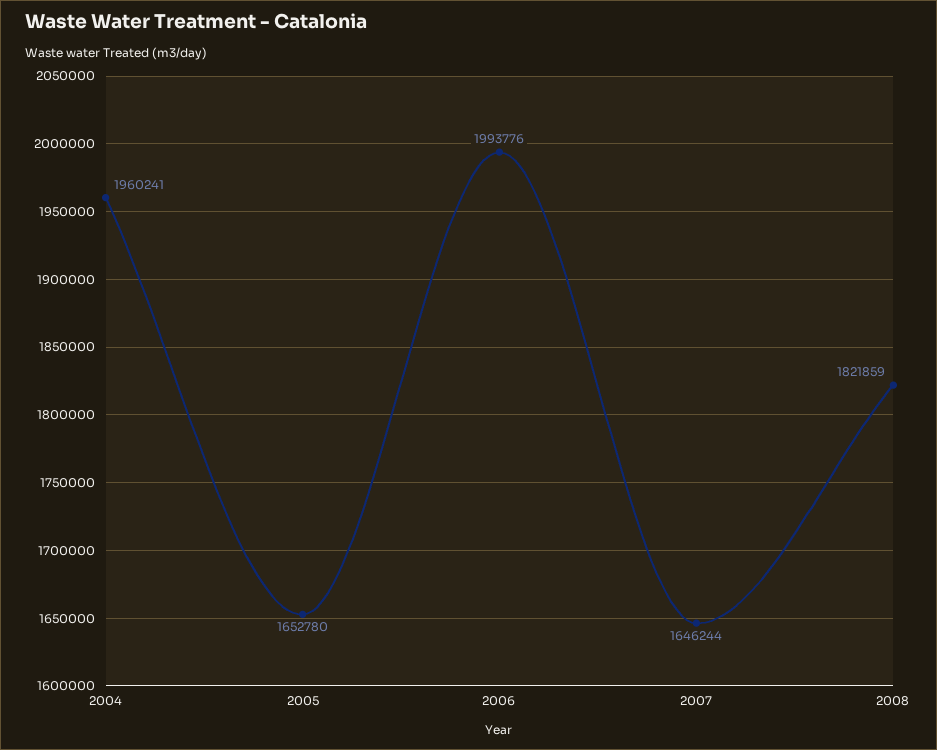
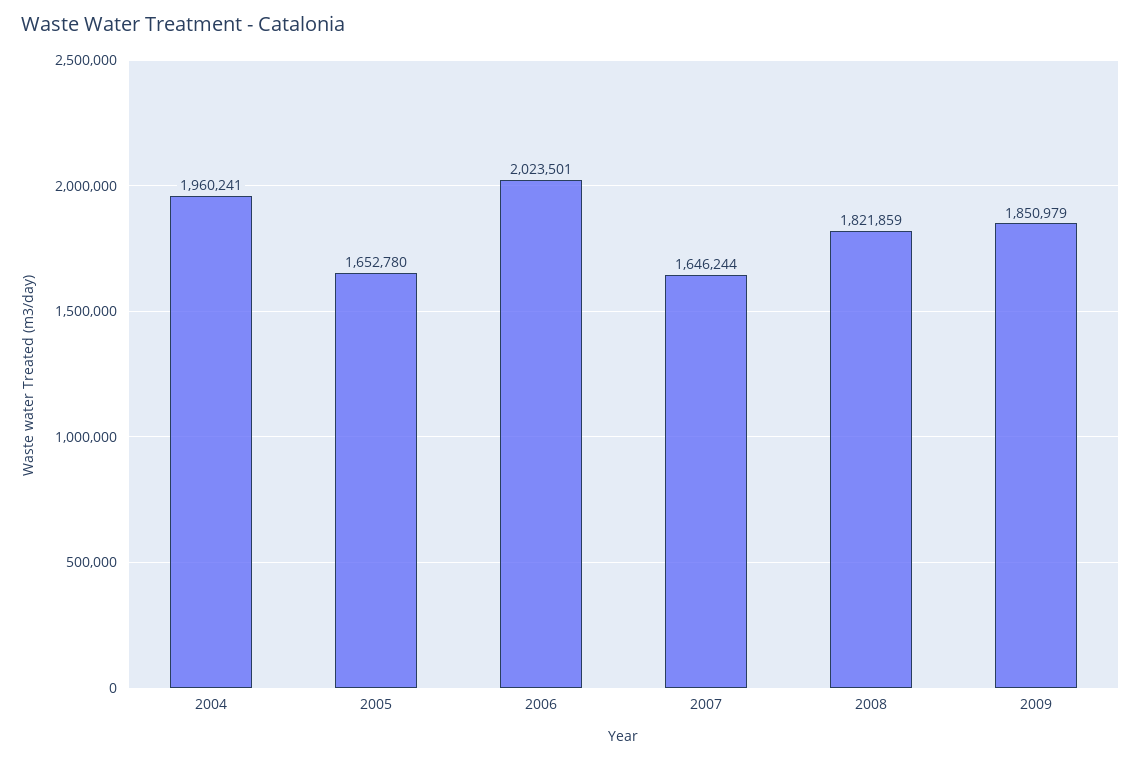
2006: 1993776 -> 2023501
2009: none -> 1850979

